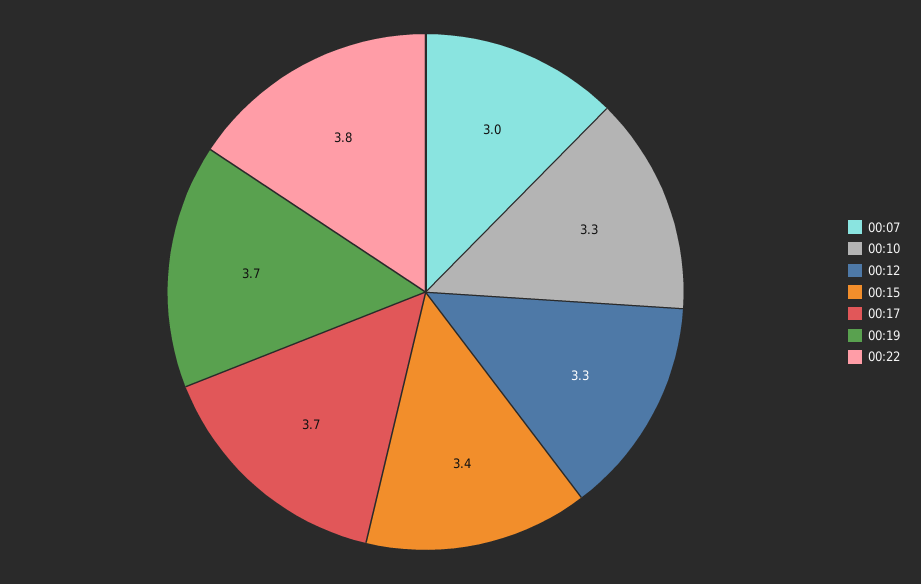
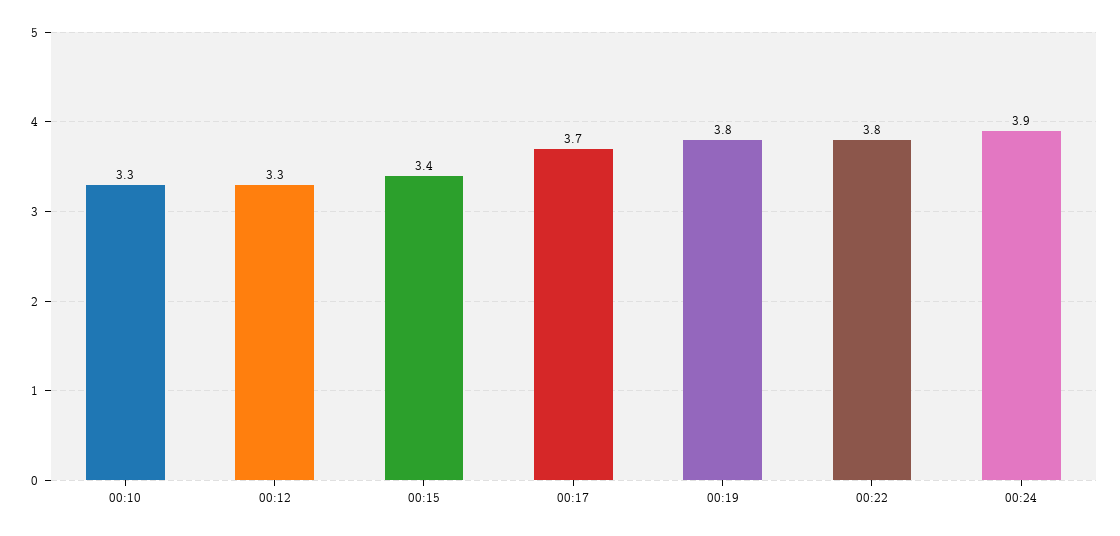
00:07: 3 -> none
00:19: 3.7 -> 3.8
00:24: none -> 3.9

